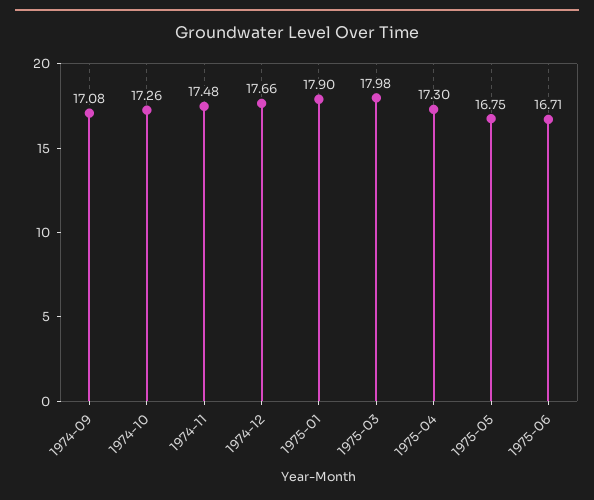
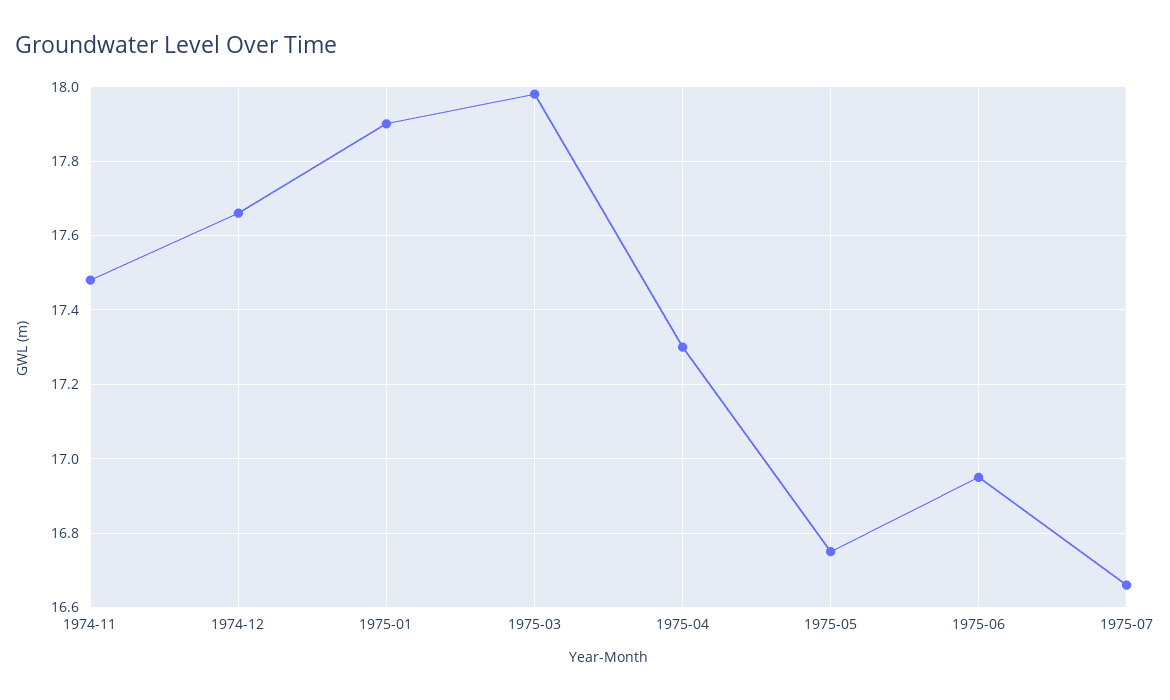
1974-09: 17.08 -> none
1974-10: 17.26 -> none
1975-06: 16.71 -> 16.95
1975-07: none -> 16.65

